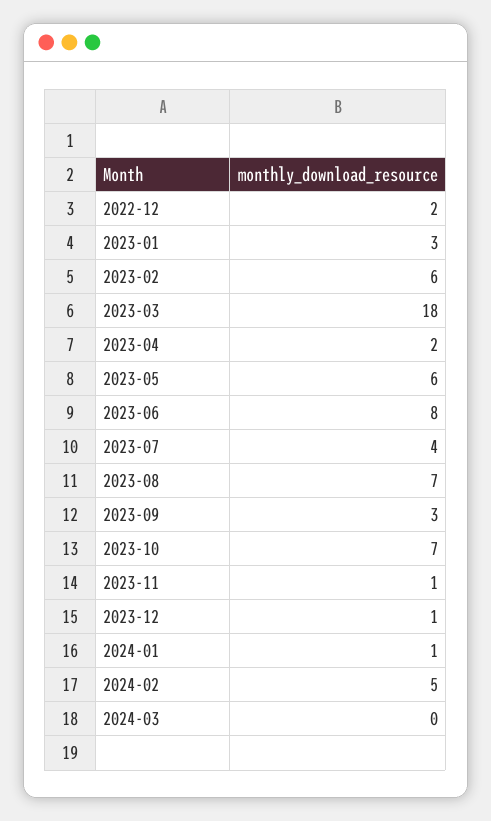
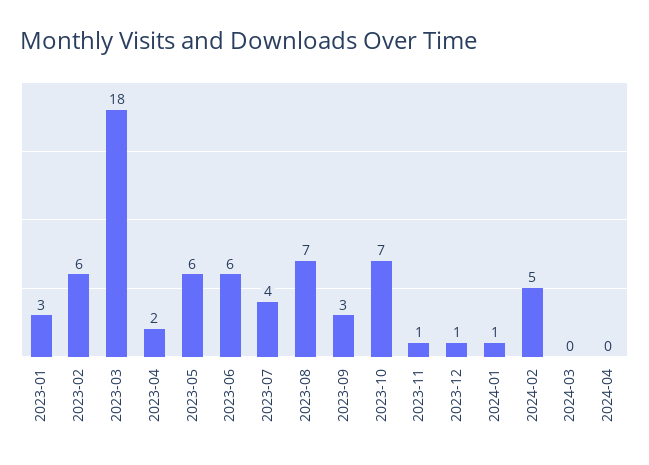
2022-12: 2 -> none
2023-06: 8 -> 6
2024-04: none -> 0

